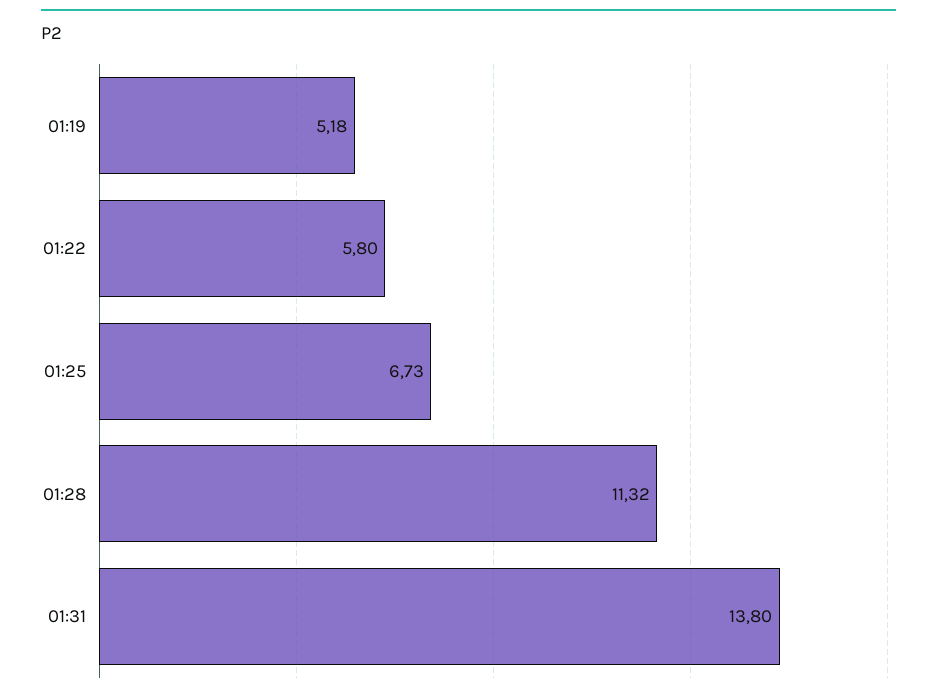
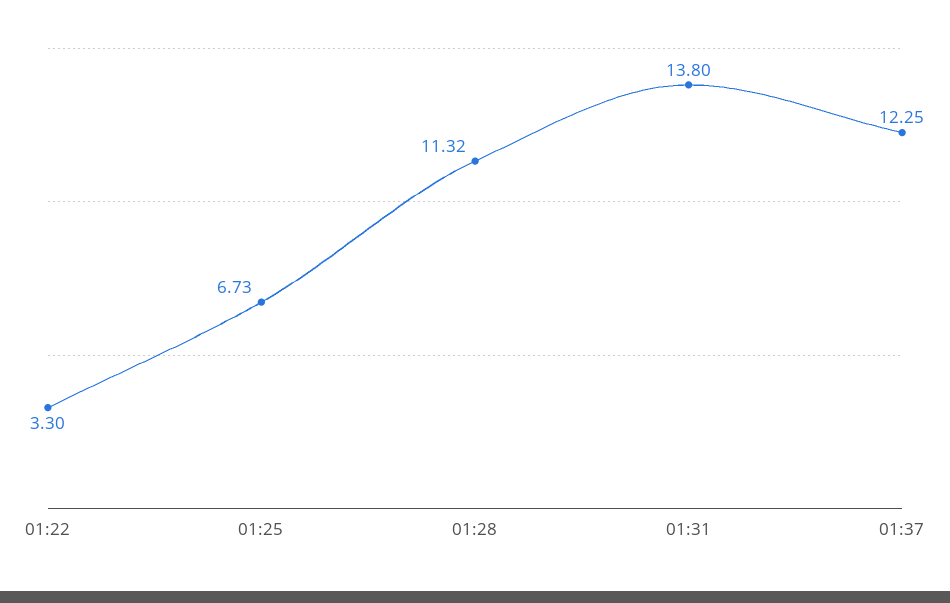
01:19: 5.18 -> none
01:22: 5.8 -> 3.3
01:37: none -> 12.25

